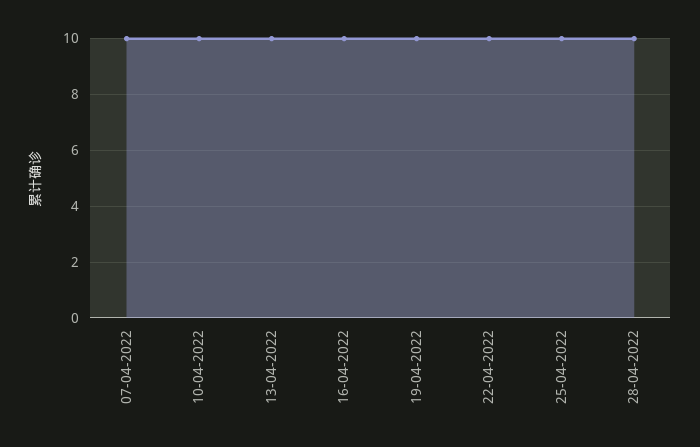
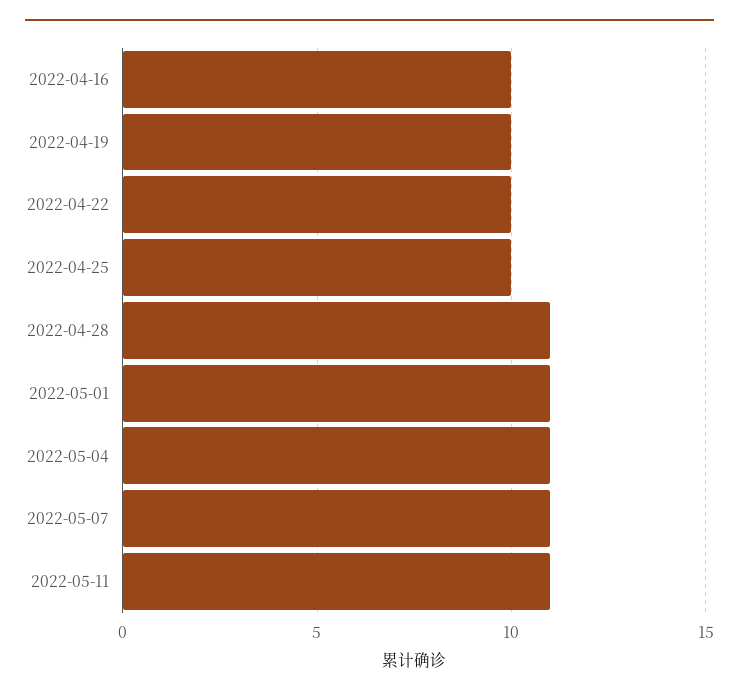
07-04-2022: 10 -> none
10-04-2022: 10 -> none
13-04-2022: 10 -> none
28-04-2022: 10 -> 11
2022-05-01: none -> 11
2022-05-04: none -> 11
2022-05-07: none -> 11
2022-05-11: none -> 11

